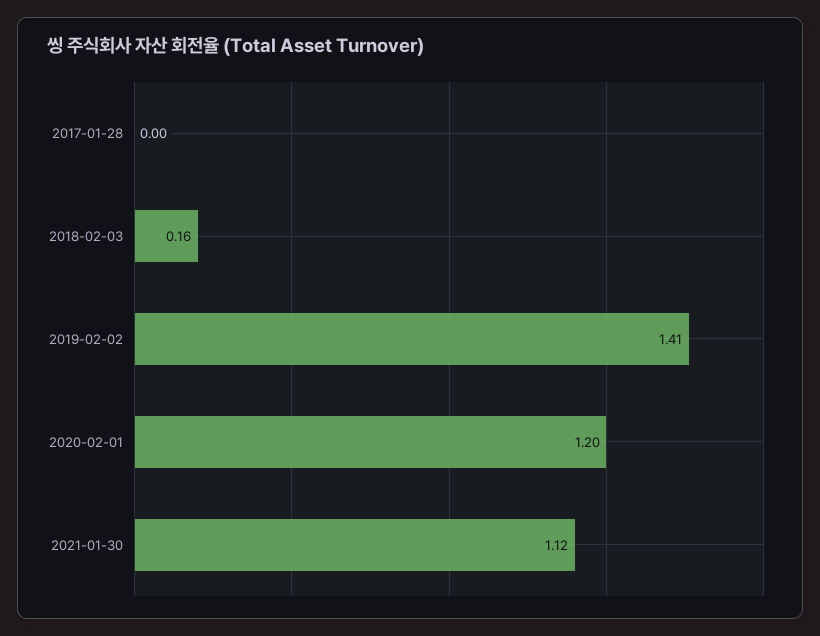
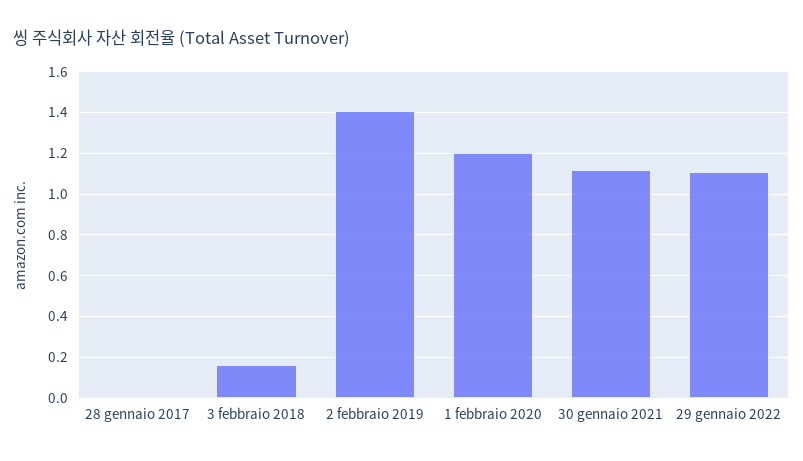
29 gennaio 2022: none -> 1.1

